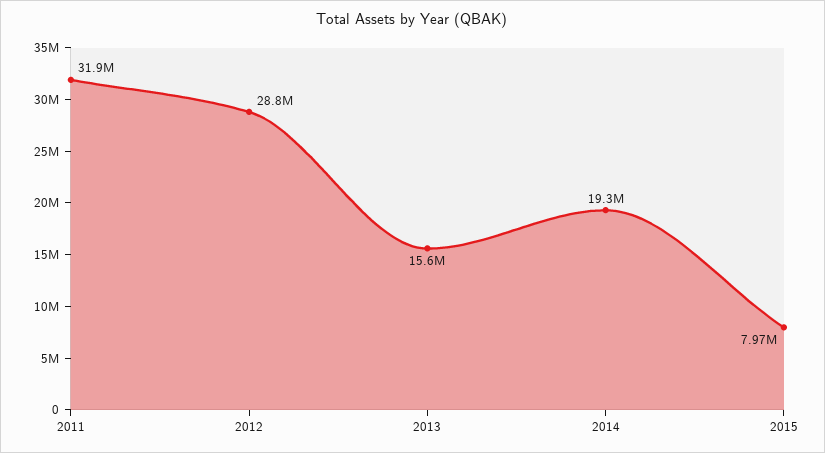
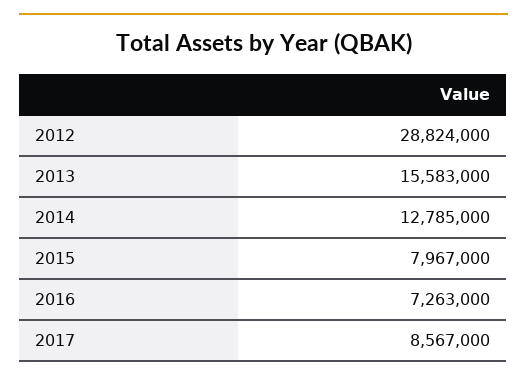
2011: 31900000 -> none
2014: 19300000 -> 12785000
2016: none -> 7263000
2017: none -> 8567000

